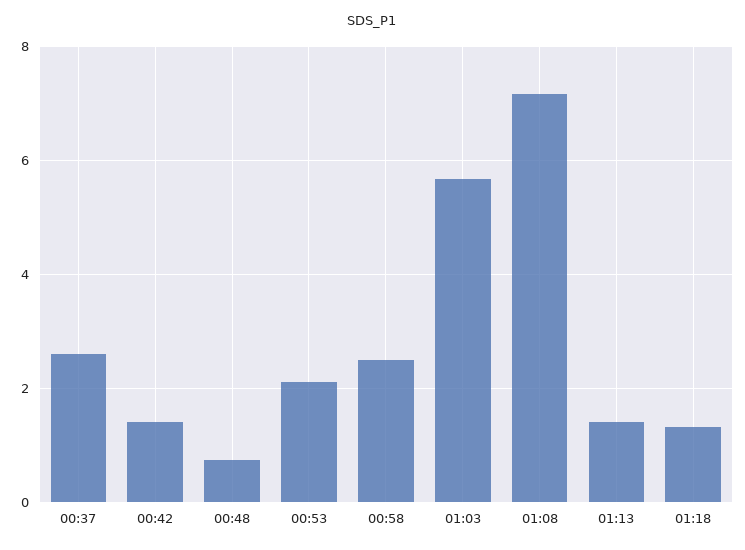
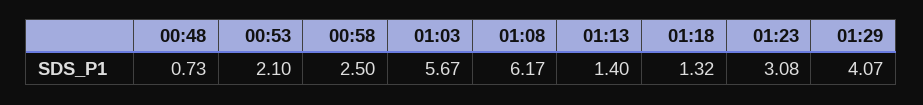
00:37: 2.6 -> none
00:42: 1.4 -> none
01:08: 7.2 -> 6.17
01:23: none -> 3.08
01:29: none -> 4.07

